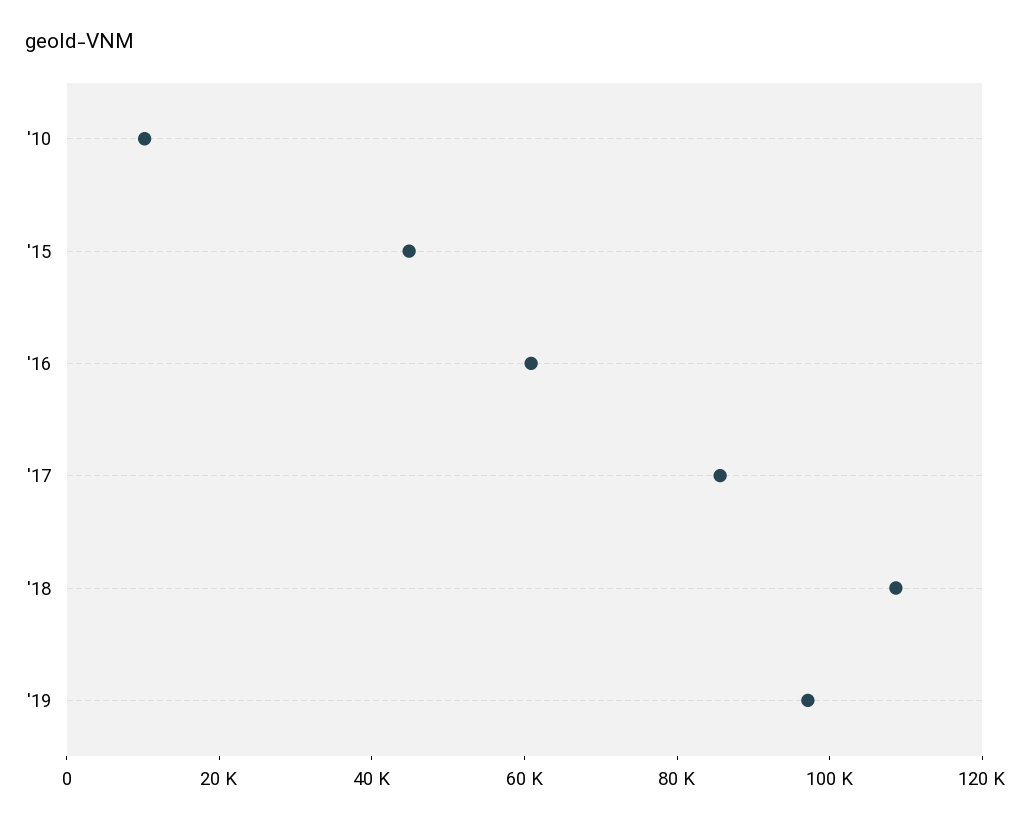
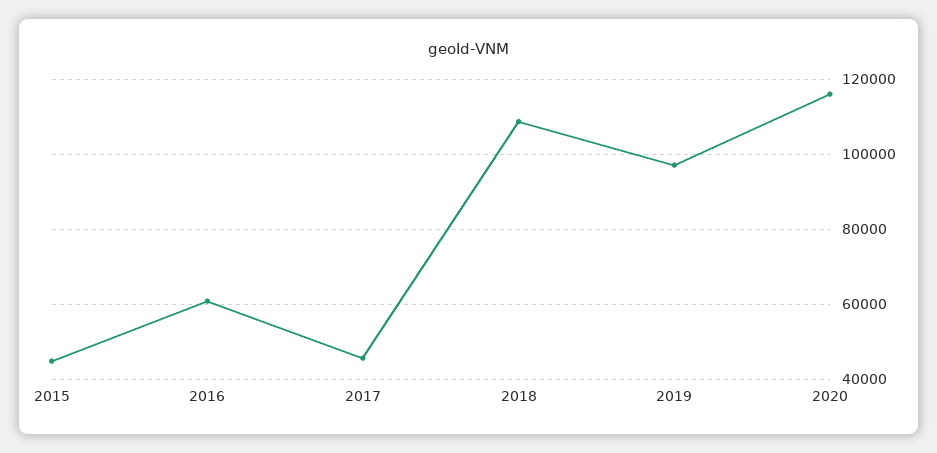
'10: 10000 -> none
'17: 85000 -> 46000
2020: none -> 116000

